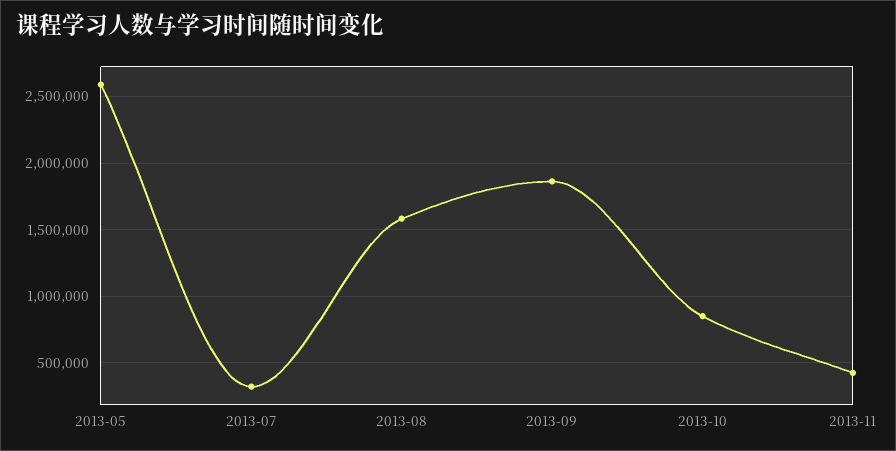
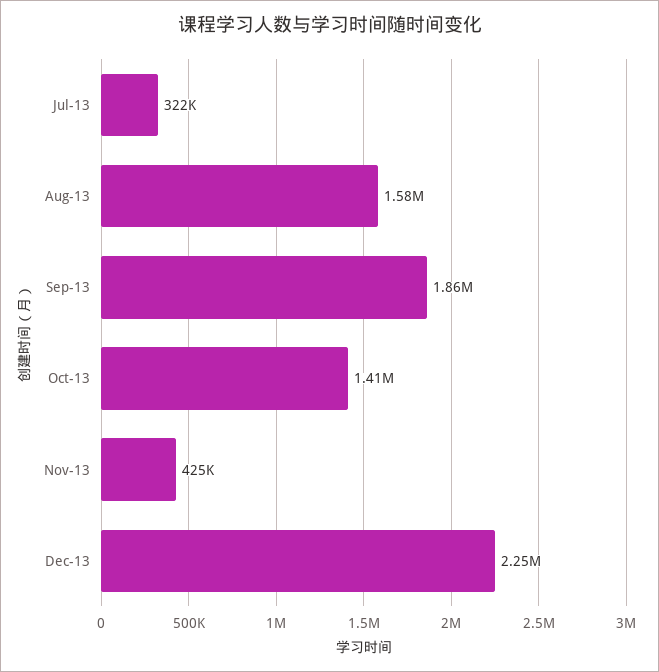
2013-05: 2600000 -> none
2013-10: 850000 -> 1410000
Dec-13: none -> 2250000

